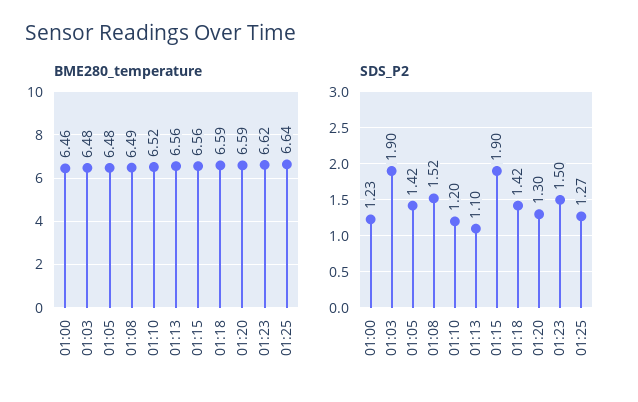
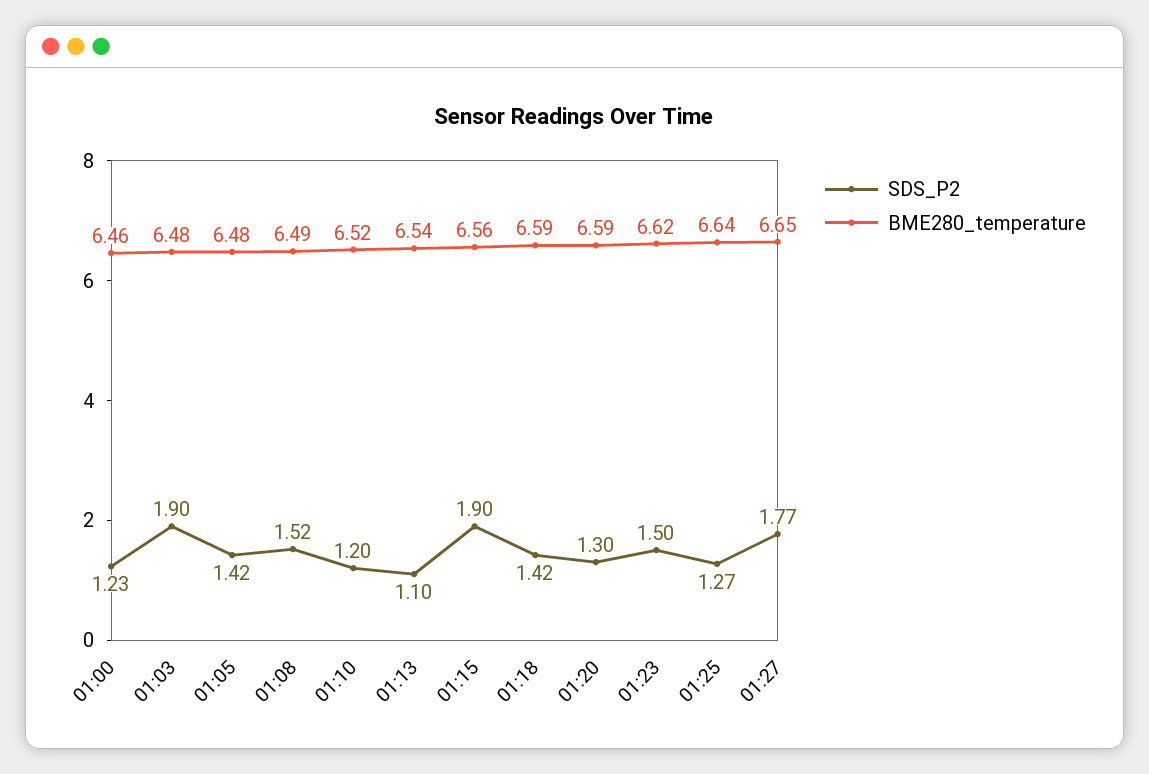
BME280_temperature, 01:13: 6.56 -> 6.54
SDS_P2, 01:27: none -> 1.77
BME280_temperature, 01:27: none -> 6.65

